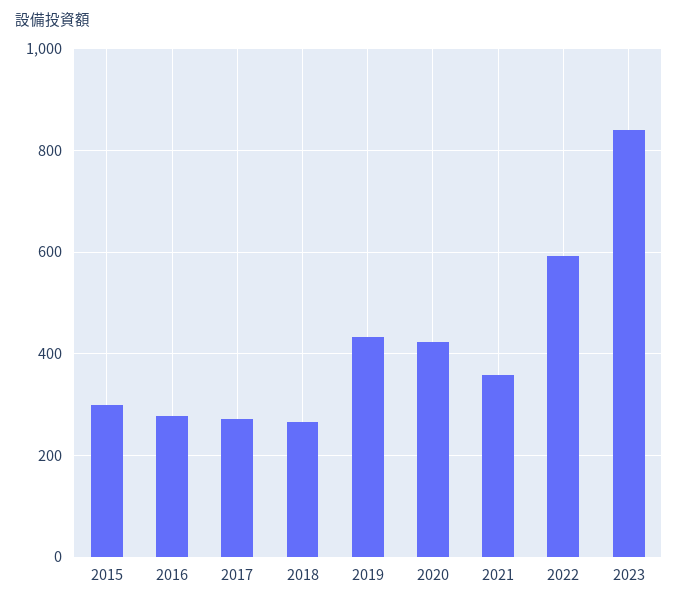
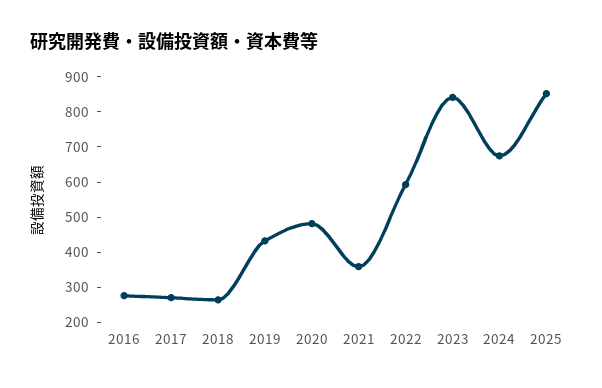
2015: 300 -> none
2020: 420 -> 475
2024: none -> 675
2025: none -> 850

